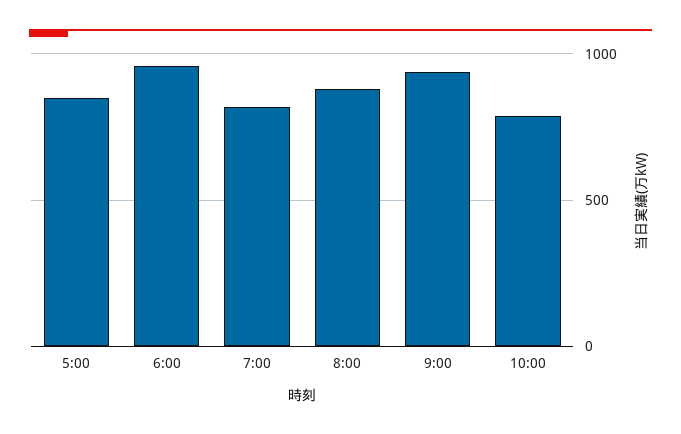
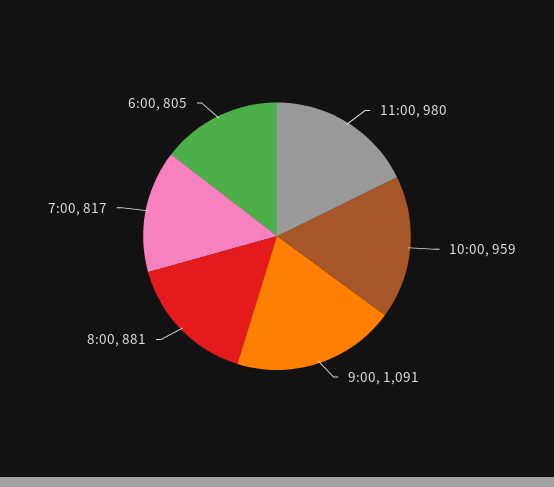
5:00: 850 -> none
6:00: 950 -> 805
9:00: 950 -> 1091
10:00: 800 -> 959
11:00: none -> 980

